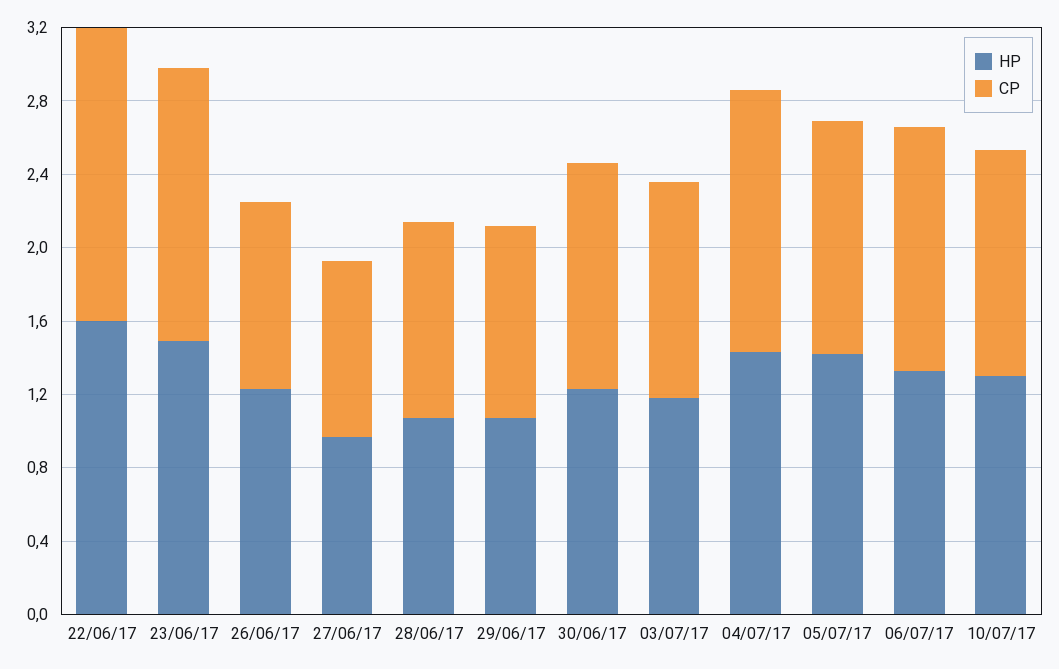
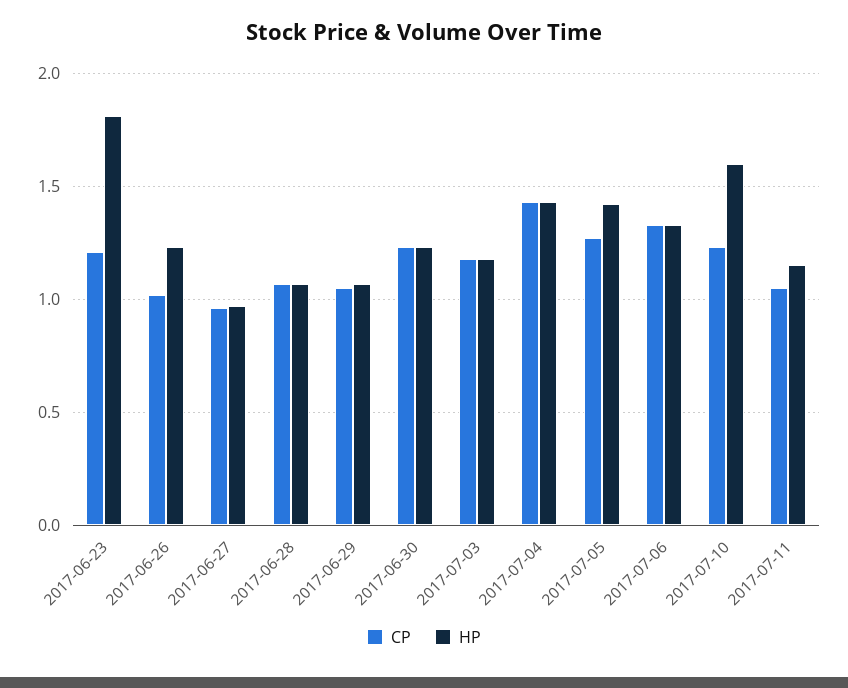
HP, 22/06/17: 1.6 -> none
CP, 22/06/17: 1.6 -> none
HP, 23/06/17: 1.5 -> 1.8
CP, 23/06/17: 1.5 -> 1.2
HP, 10/07/17: 1.3 -> 1.6
CP, 2017-07-11: none -> 1.05
HP, 2017-07-11: none -> 1.15

